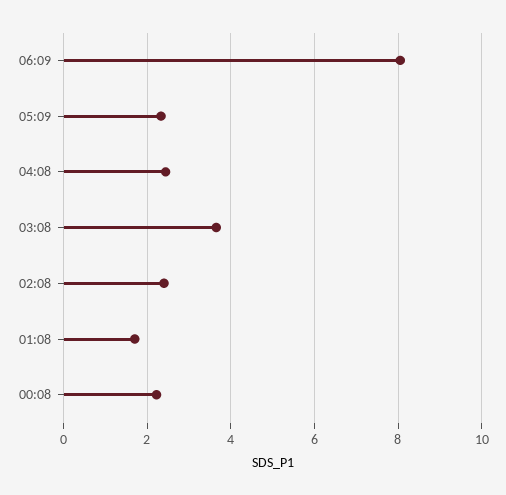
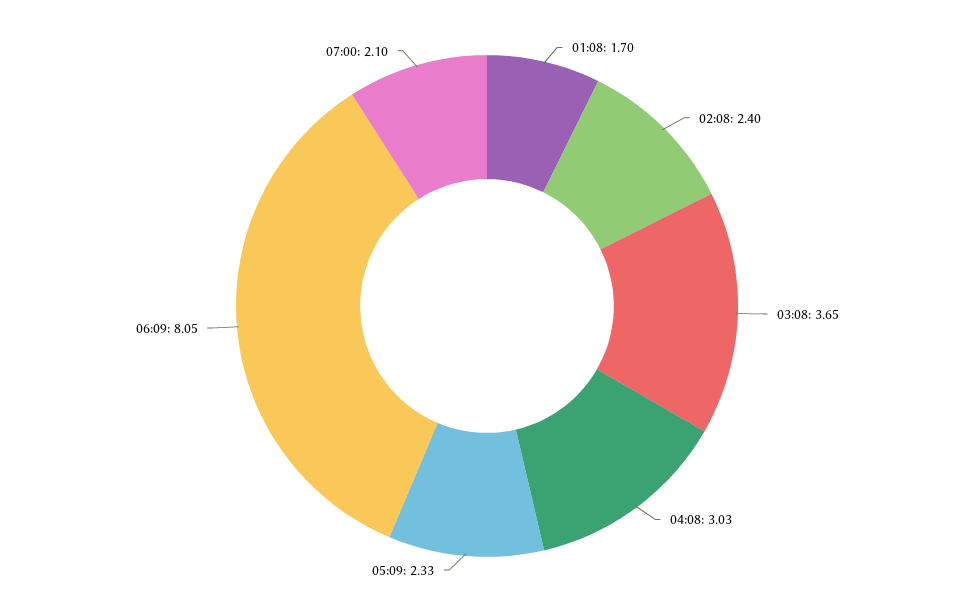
04:08: 2.4 -> 3.03
00:08: 2.2 -> none
07:00: none -> 2.1

